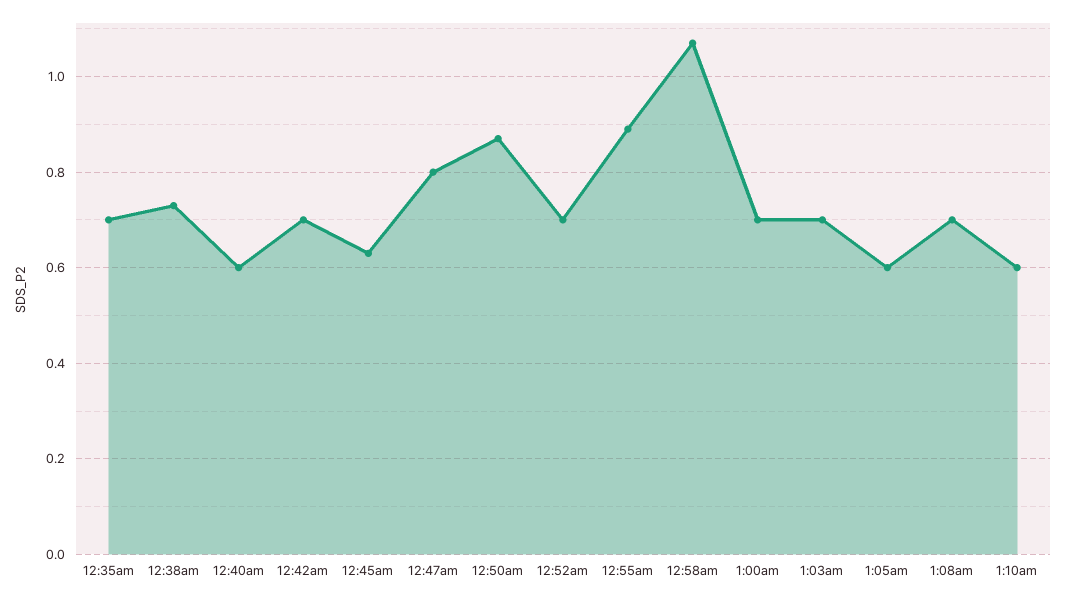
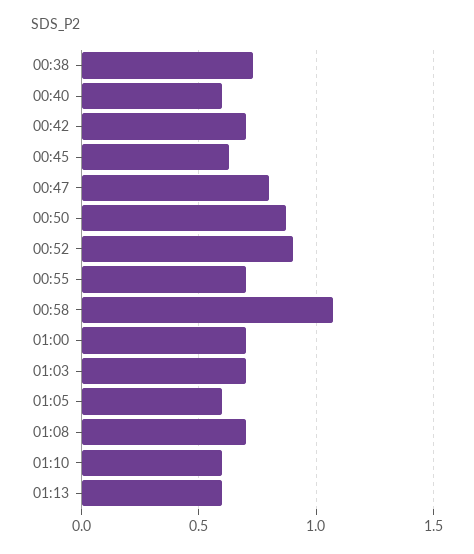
12:35am: 0.7 -> none
12:52am: 0.7 -> 0.9
12:55am: 0.9 -> 0.7
01:13: none -> 0.6

